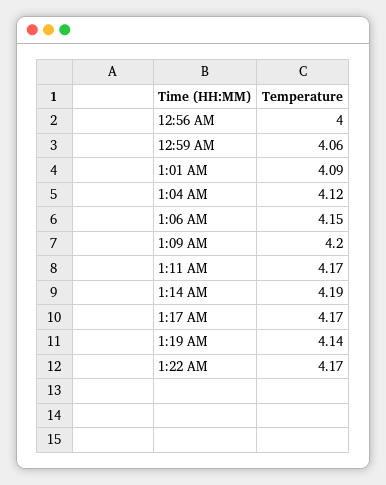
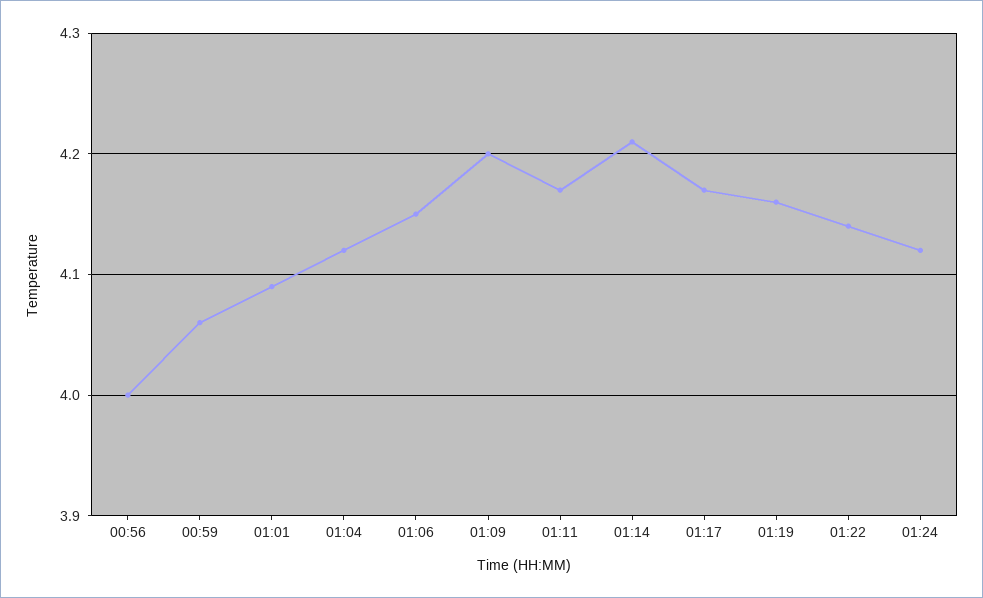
1:14 AM: 4.19 -> 4.21
1:19 AM: 4.14 -> 4.16
1:22 AM: 4.17 -> 4.14
01:24: none -> 4.12

